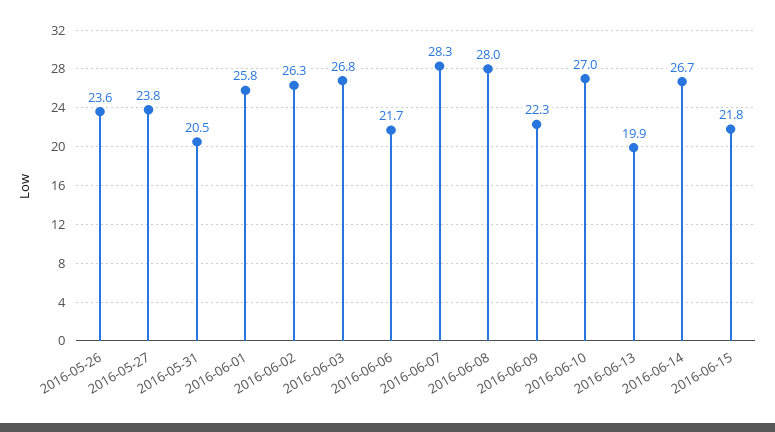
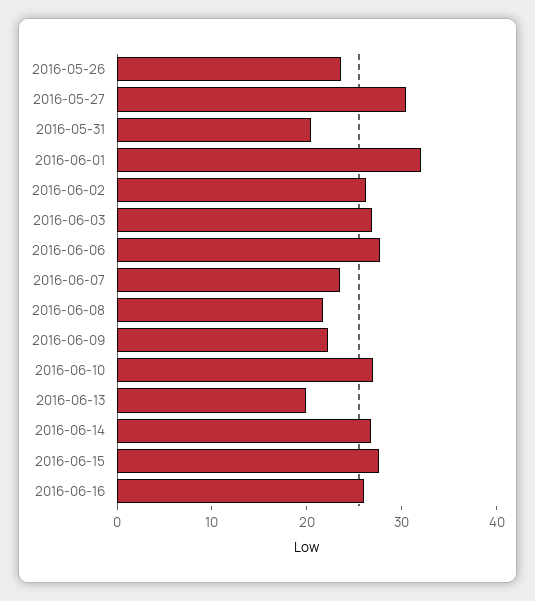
2016-05-27: 23.8 -> 30
2016-06-01: 25.8 -> 32
2016-06-06: 21.7 -> 28
2016-06-07: 28.3 -> 24
2016-06-08: 28 -> 22
2016-06-15: 21.8 -> 28
2016-06-16: none -> 26

